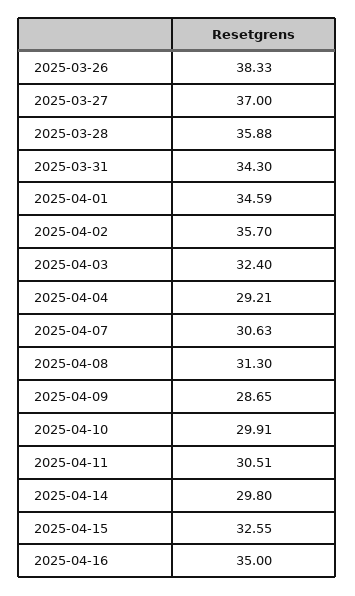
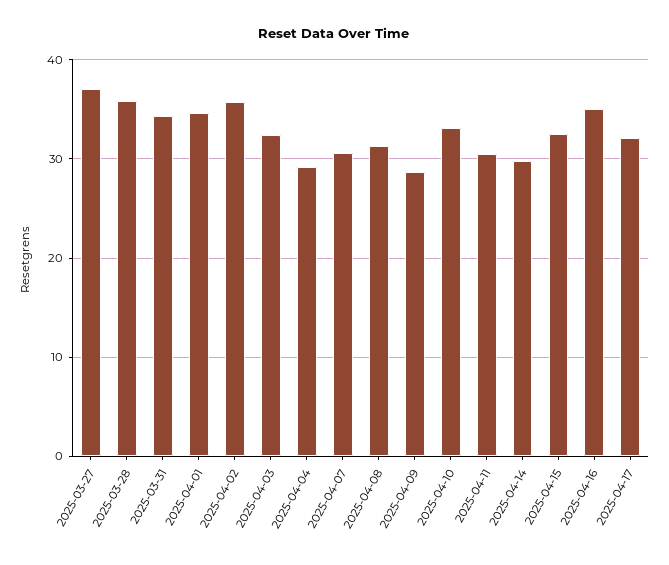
2025-03-26: 38.33 -> none
2025-04-10: 29.91 -> 33
2025-04-17: none -> 32

